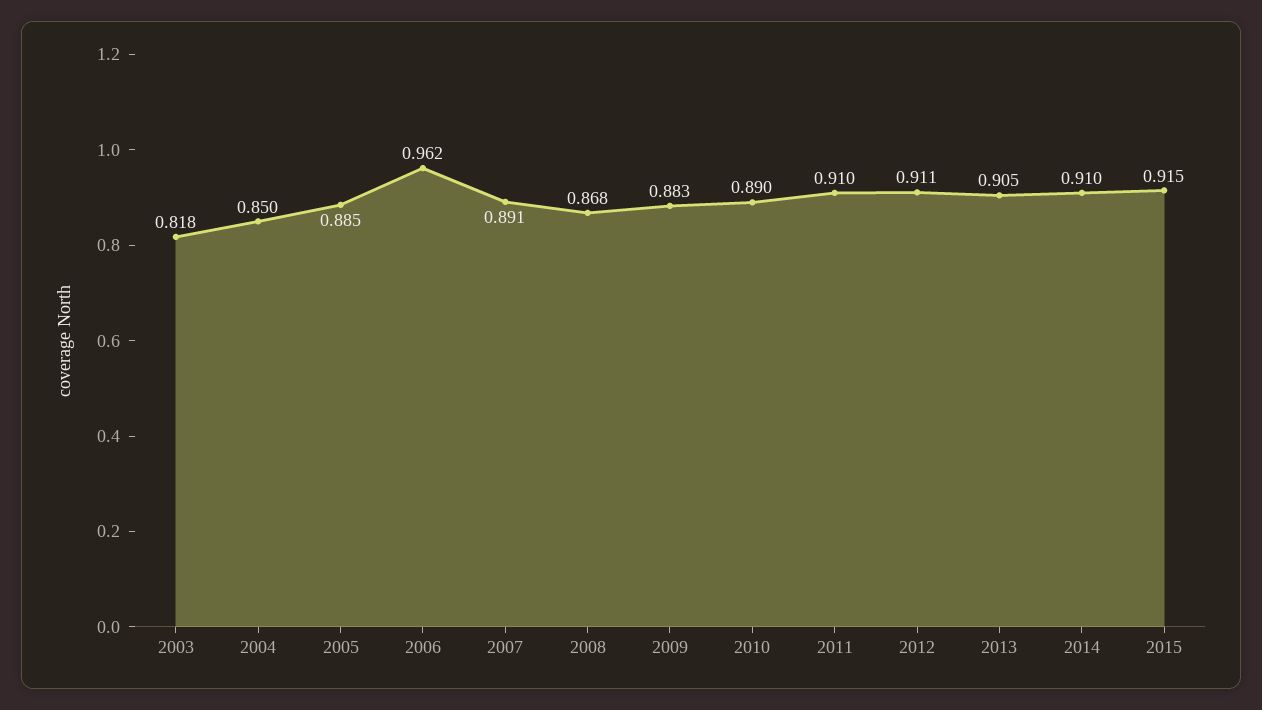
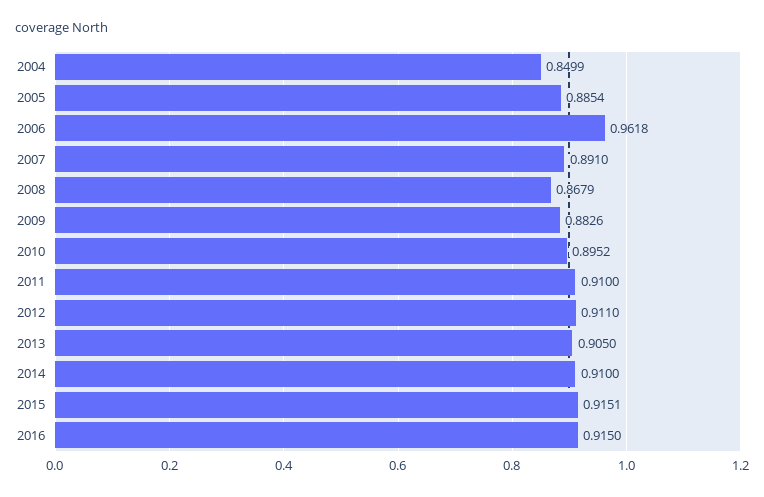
2003: 0.818 -> none
2010: 0.89 -> 0.8952
2016: none -> 0.915

